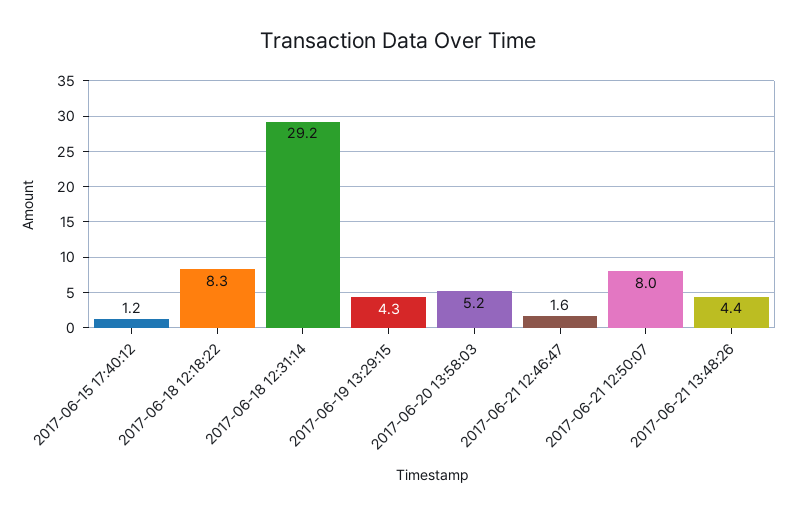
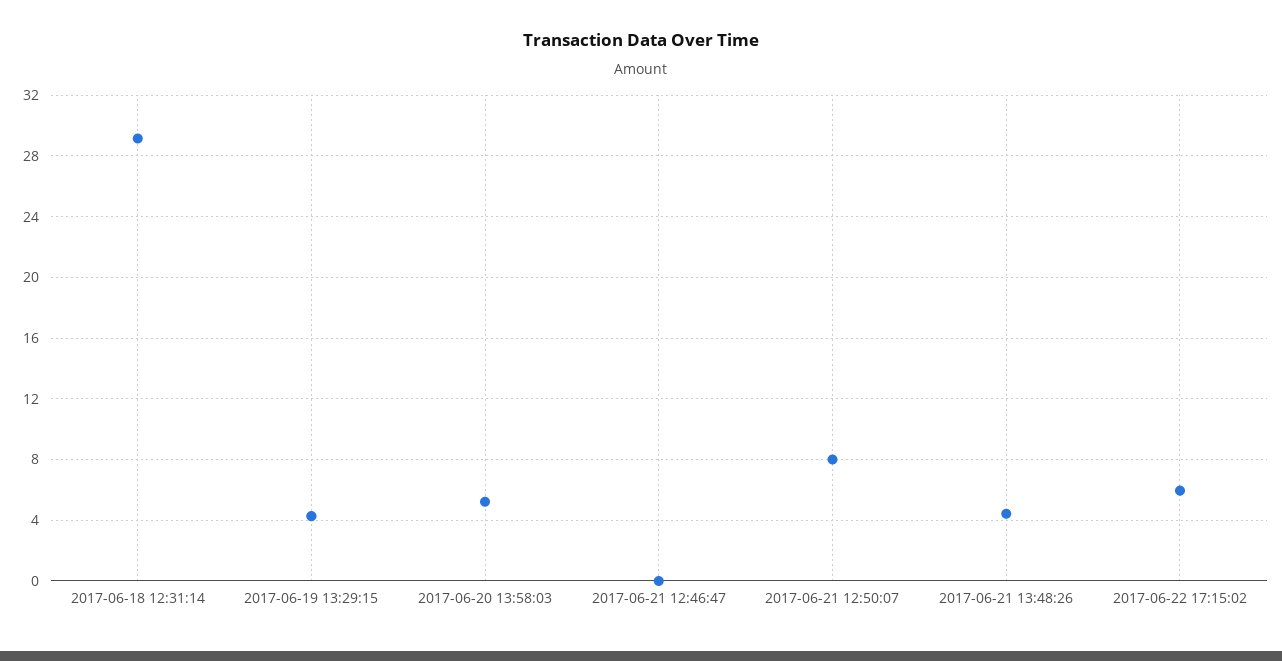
2017-06-15 17:40:12: 1.2 -> none
2017-06-18 12:18:22: 8.3 -> none
2017-06-21 12:46:47: 1.6 -> 0
2017-06-22 17:15:02: none -> 6

